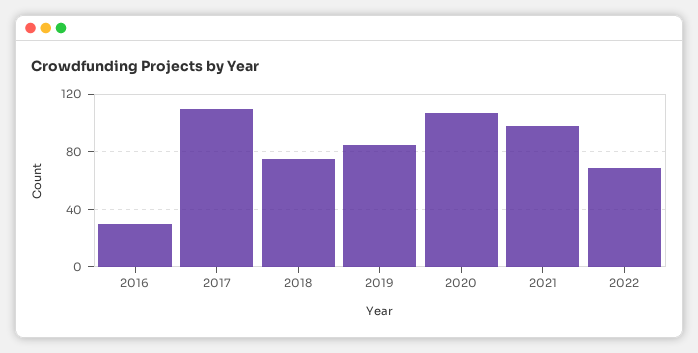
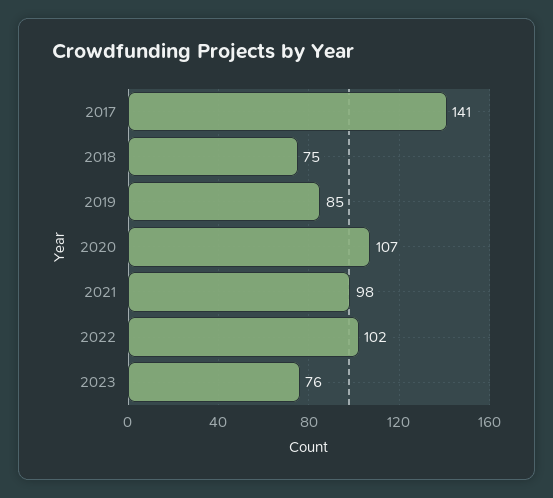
2016: 30 -> none
2017: 110 -> 141
2022: 70 -> 102
2023: none -> 76

